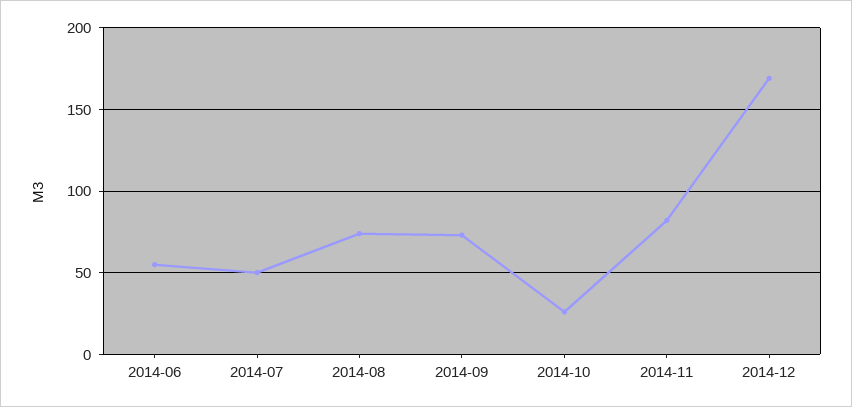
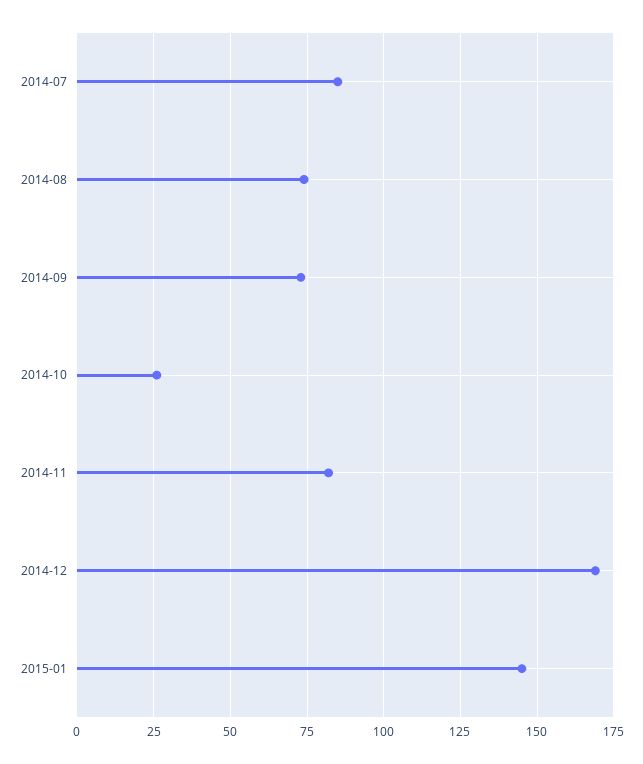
2014-06: 55 -> none
2014-07: 50 -> 85
2015-01: none -> 145

